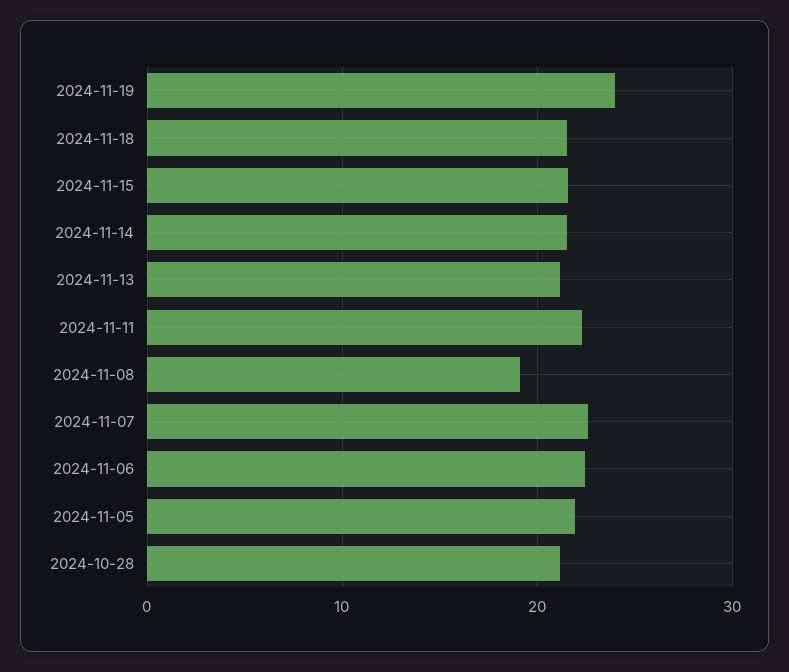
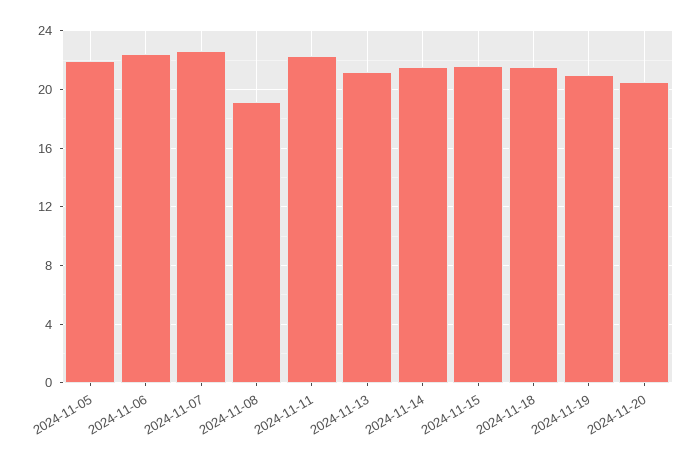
2024-11-19: 24 -> 21
2024-10-28: 21 -> none
2024-11-20: none -> 20.5

